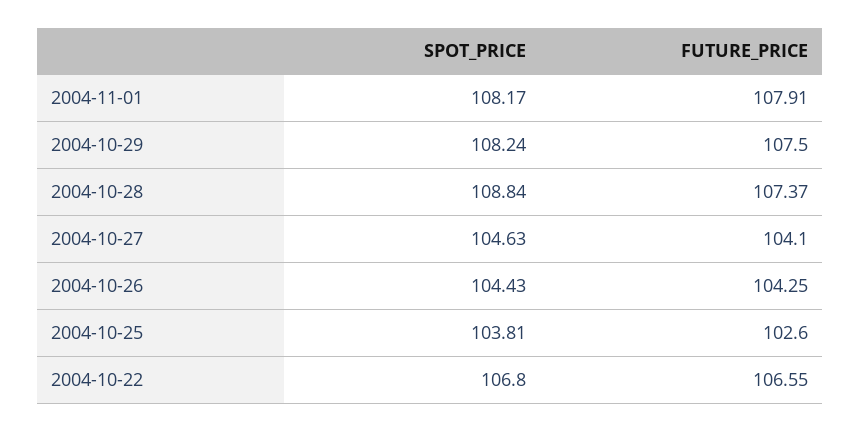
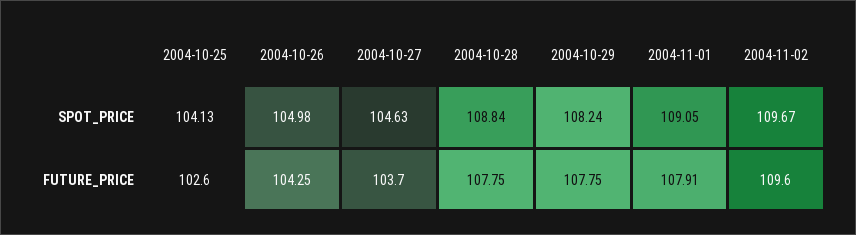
SPOT_PRICE, 2004-11-01: 108.17 -> 109.05
FUTURE_PRICE, 2004-10-29: 107.5 -> 107.75
FUTURE_PRICE, 2004-10-28: 107.37 -> 107.75
FUTURE_PRICE, 2004-10-27: 104.1 -> 103.7
SPOT_PRICE, 2004-10-26: 104.43 -> 104.98
SPOT_PRICE, 2004-10-25: 103.81 -> 104.13
SPOT_PRICE, 2004-10-22: 106.8 -> none
FUTURE_PRICE, 2004-10-22: 106.55 -> none
SPOT_PRICE, 2004-11-02: none -> 109.67
FUTURE_PRICE, 2004-11-02: none -> 109.6

